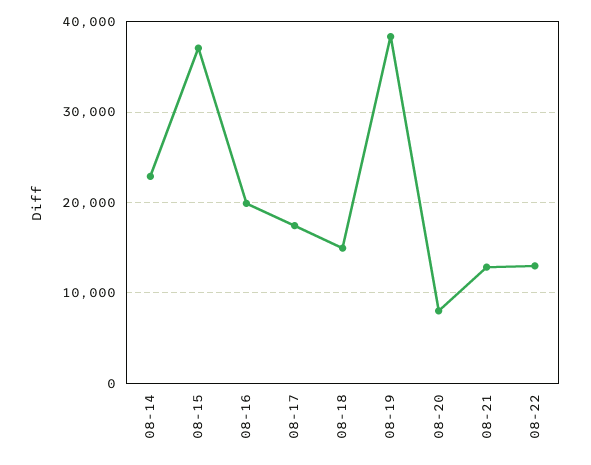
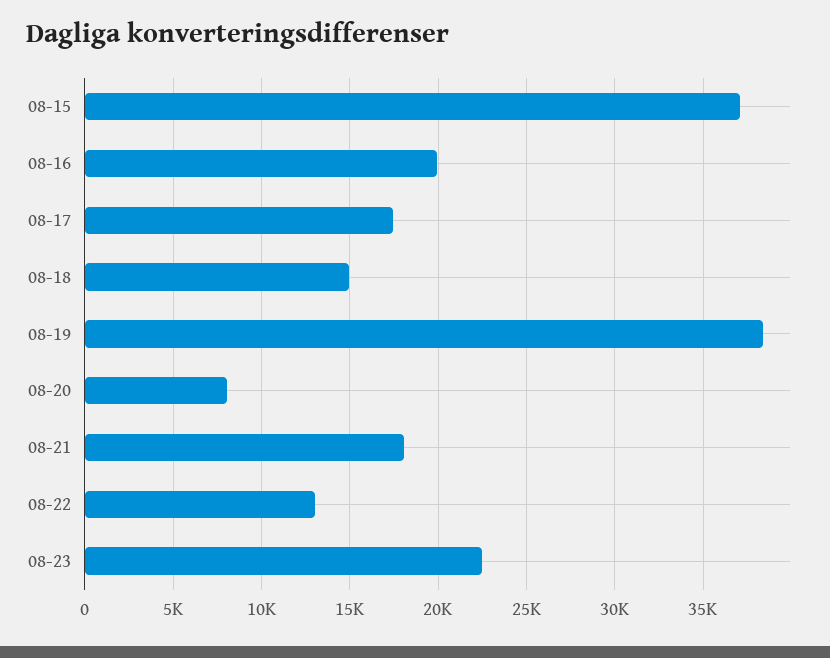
08-14: 23000 -> none
08-21: 13000 -> 18000
08-23: none -> 22500

